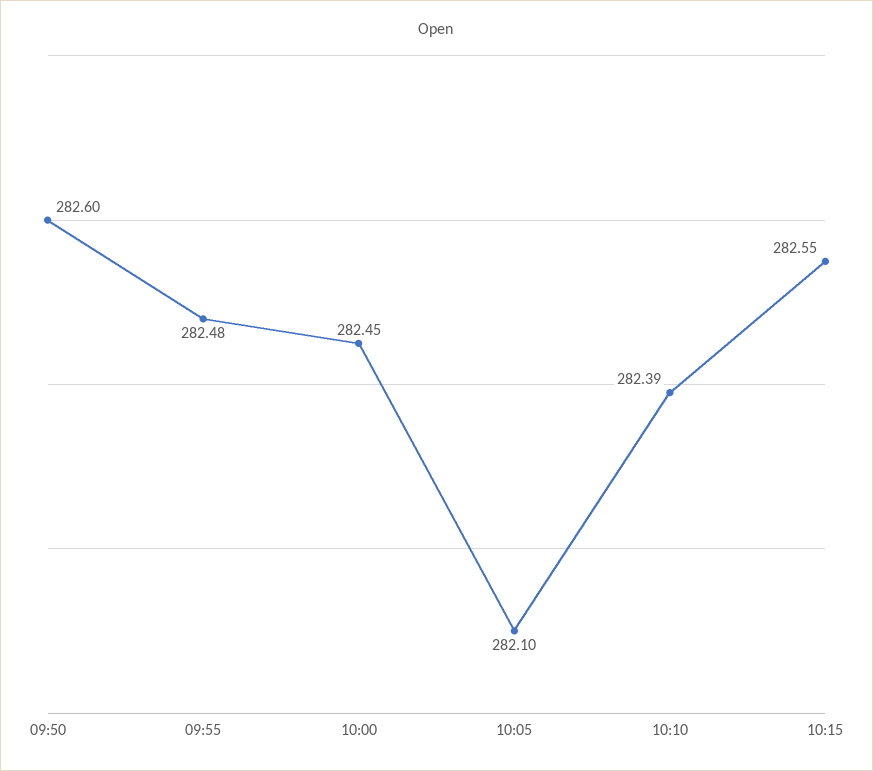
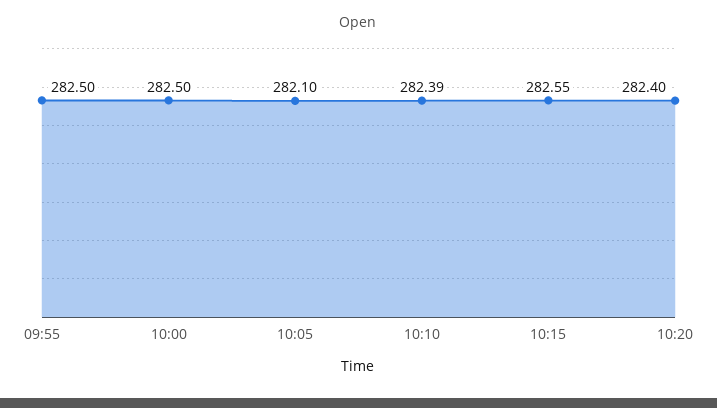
09:50: 282.6 -> none
09:55: 282.48 -> 282.5
10:00: 282.45 -> 282.5
10:20: none -> 282.4

